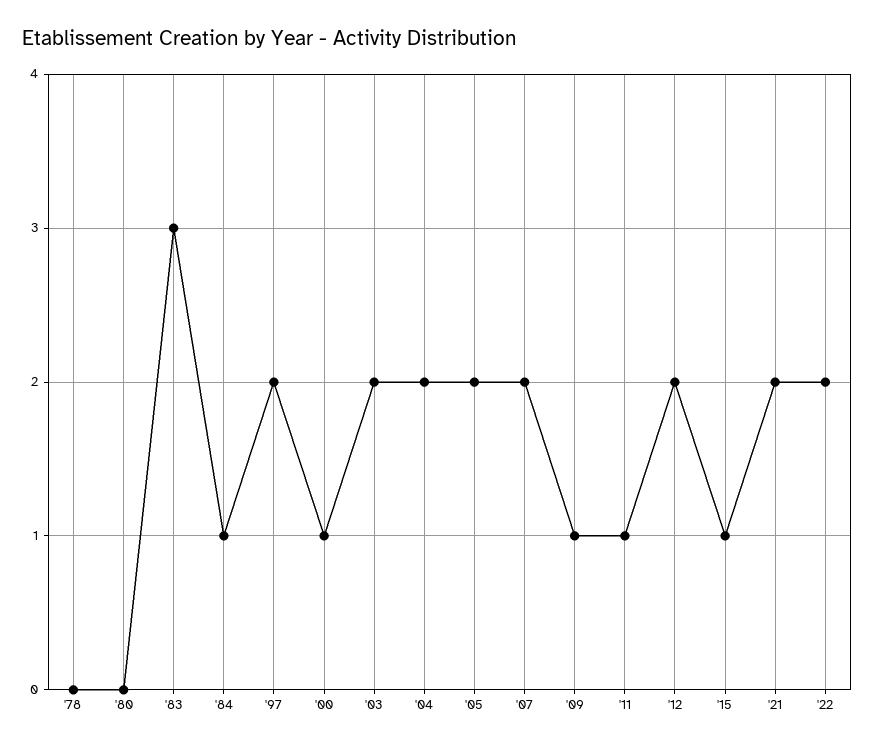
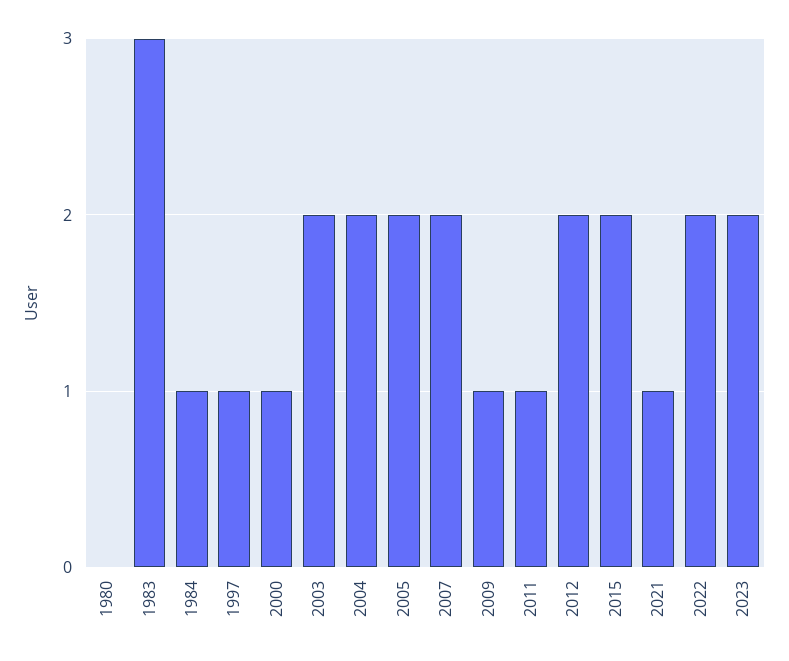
'78: 0 -> none
'97: 2 -> 1
'15: 1 -> 2
'21: 2 -> 1
2023: none -> 2

